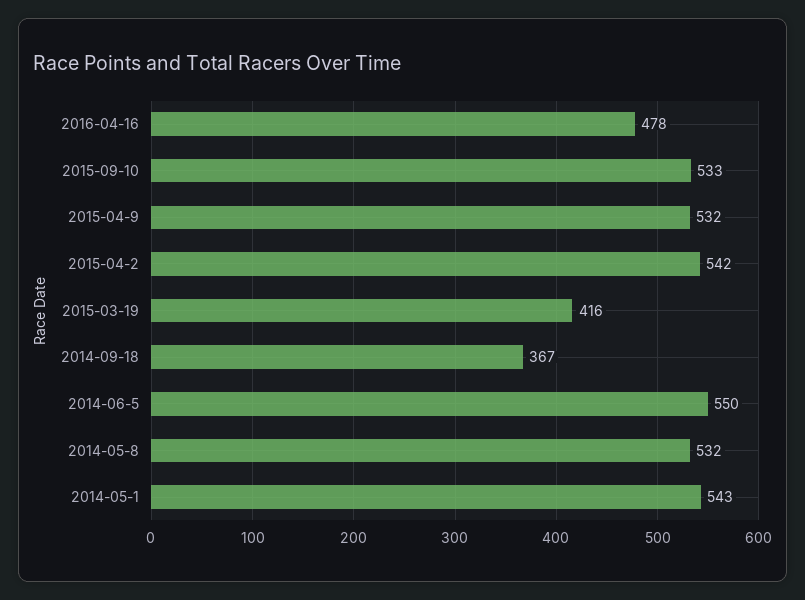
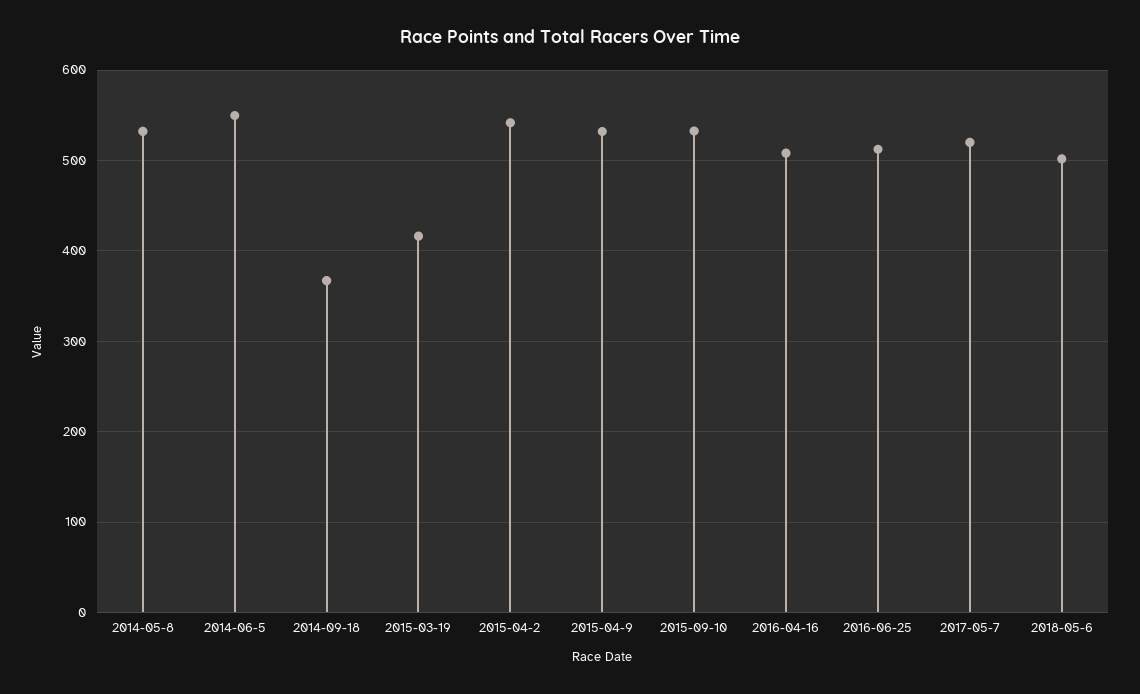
2016-04-16: 478 -> 510
2014-05-1: 543 -> none
2016-06-25: none -> 510
2017-05-7: none -> 520
2018-05-6: none -> 500

